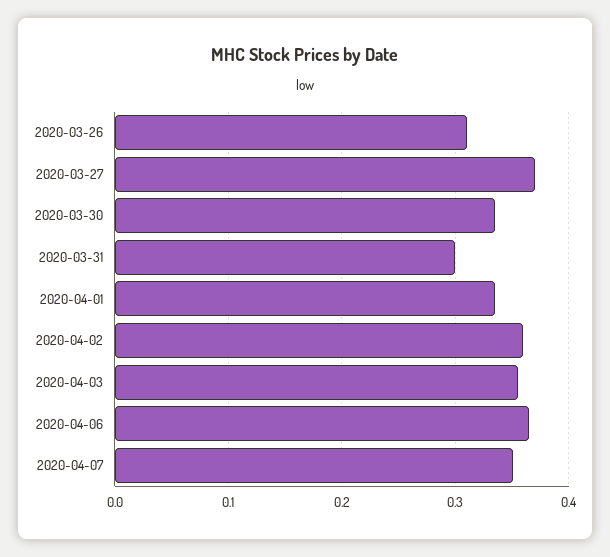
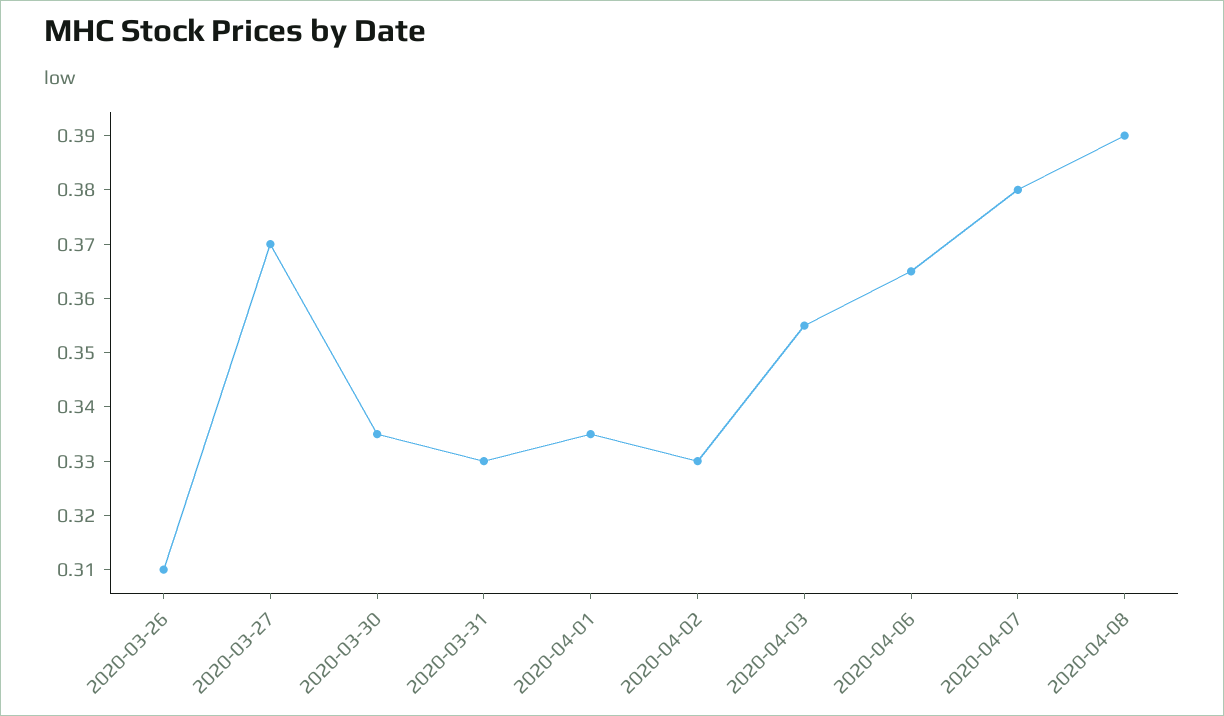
2020-03-31: 0.3 -> 0.33
2020-04-02: 0.36 -> 0.33
2020-04-07: 0.35 -> 0.38
2020-04-08: none -> 0.39

